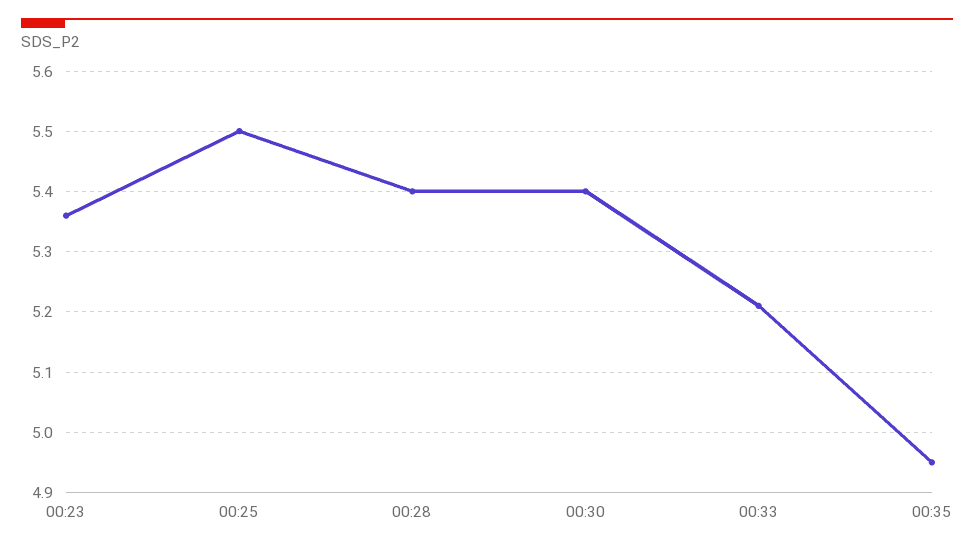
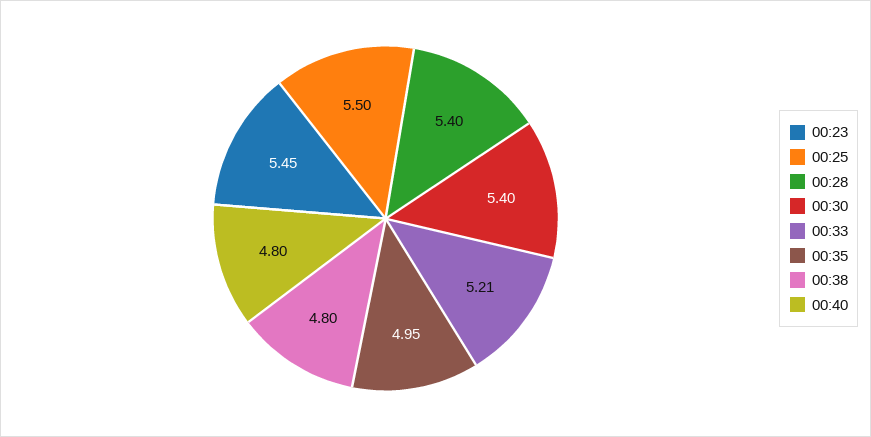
00:23: 5.36 -> 5.45
00:38: none -> 4.8
00:40: none -> 4.8

